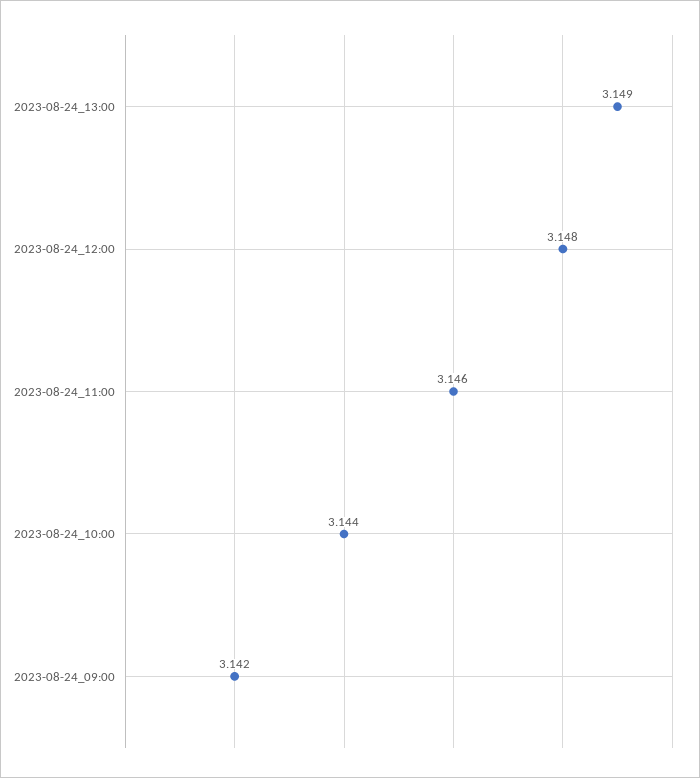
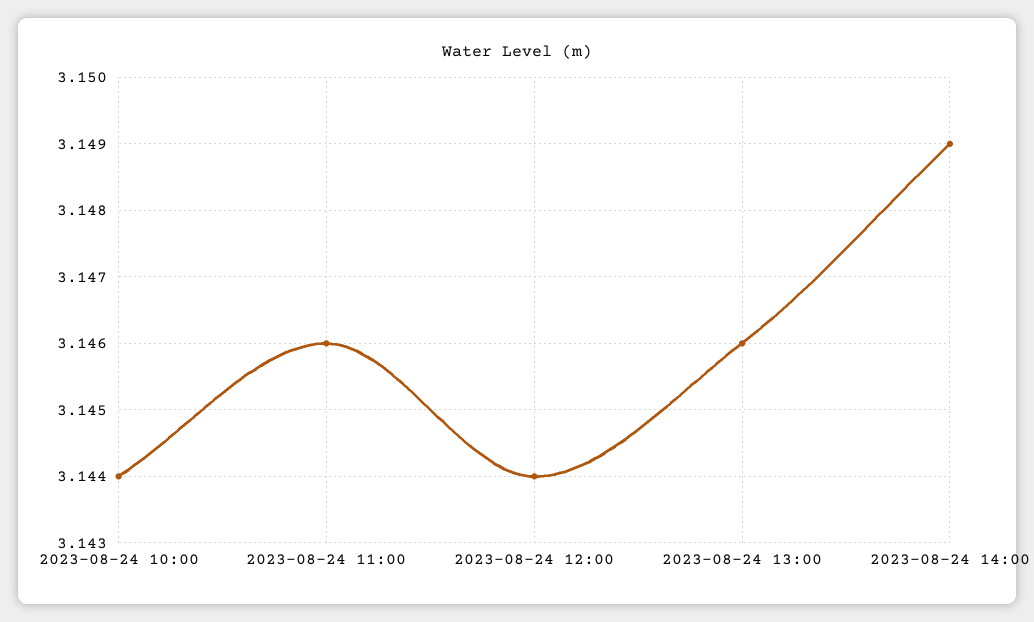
2023-08-24_13:00: 3.149 -> 3.146
2023-08-24_12:00: 3.148 -> 3.144
2023-08-24_09:00: 3.142 -> none
2023-08-24 14:00: none -> 3.149

